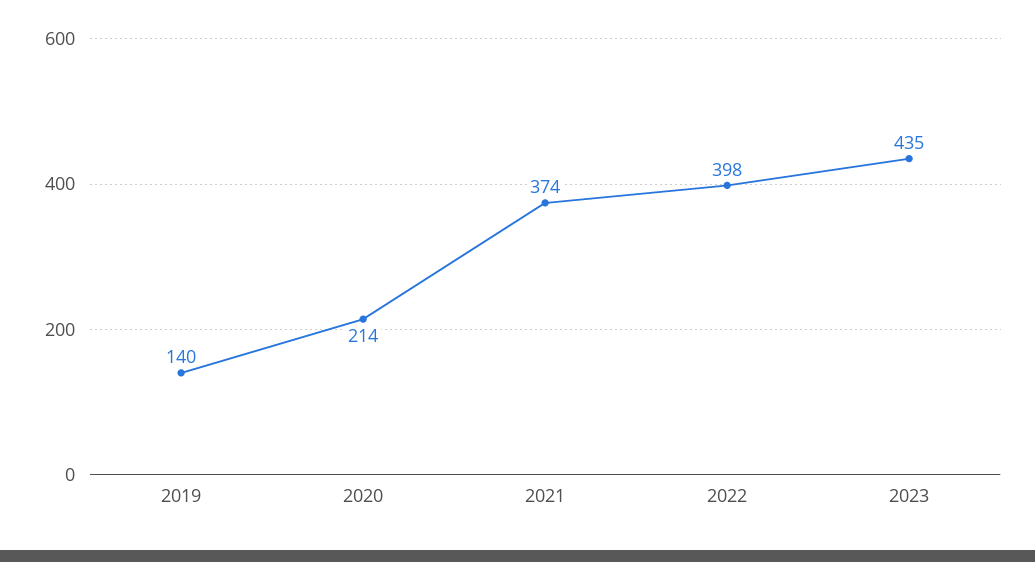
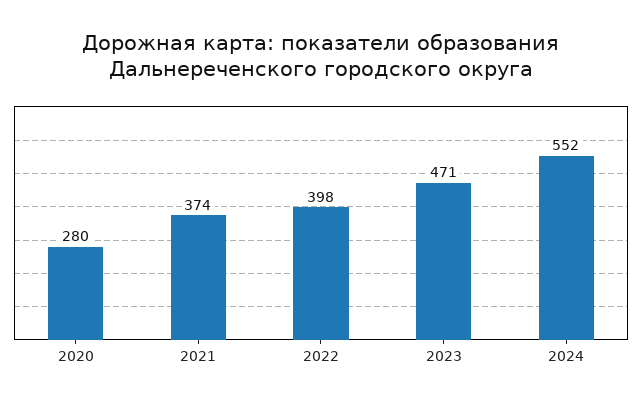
2019: 140 -> none
2020: 214 -> 280
2023: 435 -> 471
2024: none -> 552

